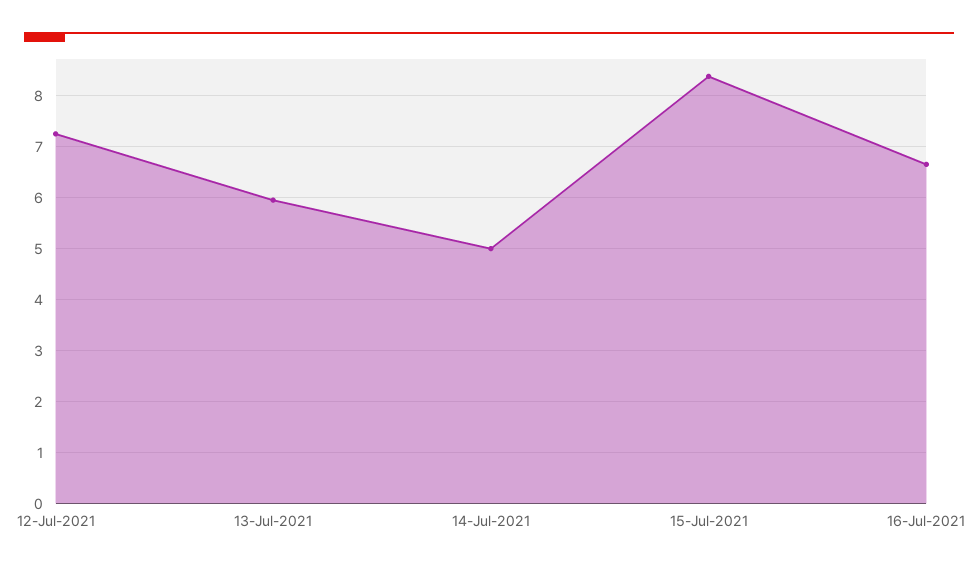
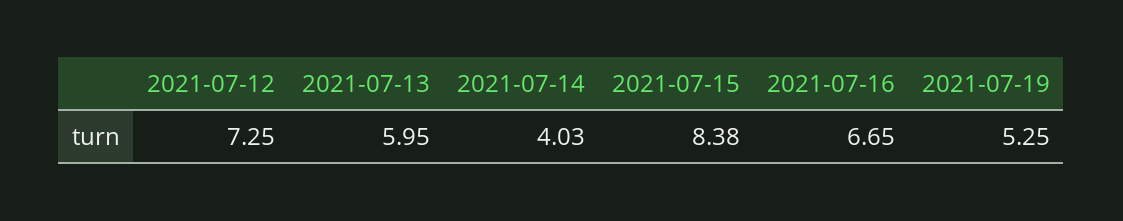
14-Jul-2021: 5 -> 4.03
2021-07-19: none -> 5.25

